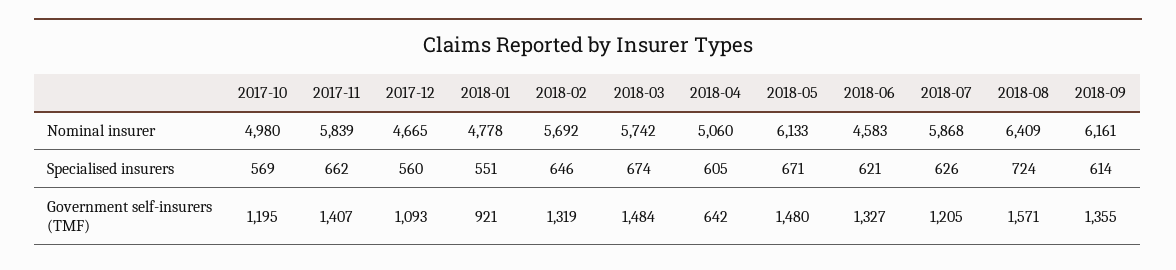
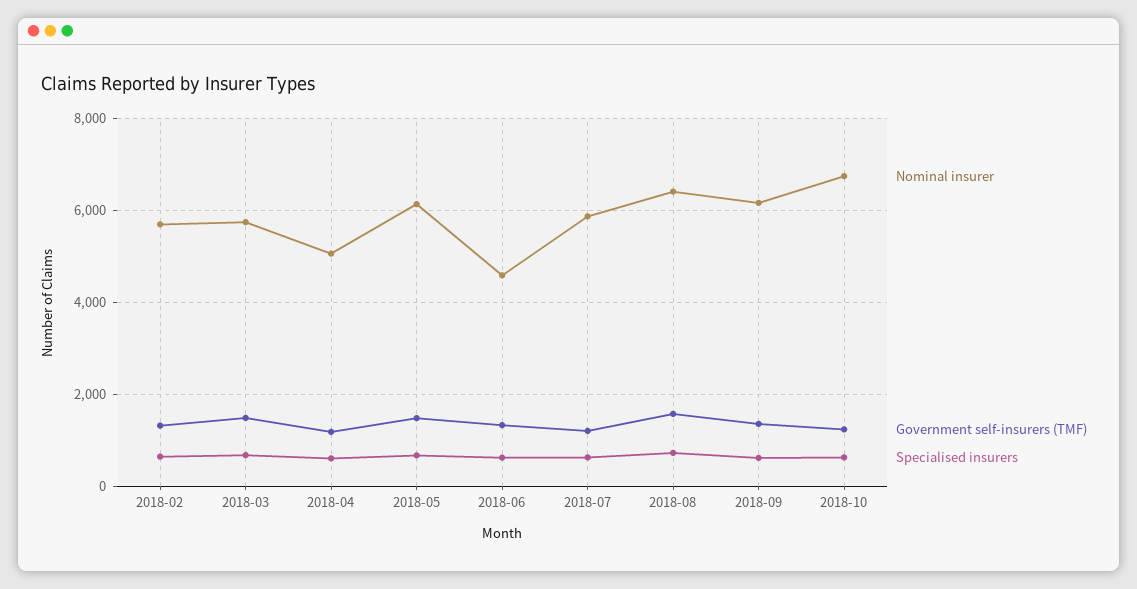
Nominal insurer, 2017-10: 4980 -> none
Nominal insurer, 2017-11: 5839 -> none
Nominal insurer, 2017-12: 4665 -> none
Nominal insurer, 2018-01: 4778 -> none
Specialised insurers, 2017-10: 569 -> none
Specialised insurers, 2017-11: 662 -> none
Specialised insurers, 2017-12: 560 -> none
Specialised insurers, 2018-01: 551 -> none
Government self-insurers (TMF), 2017-10: 1195 -> none
Government self-insurers (TMF), 2017-11: 1407 -> none
Government self-insurers (TMF), 2017-12: 1093 -> none
Government self-insurers (TMF), 2018-01: 921 -> none
Government self-insurers (TMF), 2018-04: 642 -> 1200
Nominal insurer, 2018-10: none -> 6800
Government self-insurers (TMF), 2018-10: none -> 1200
Specialised insurers, 2018-10: none -> 600

